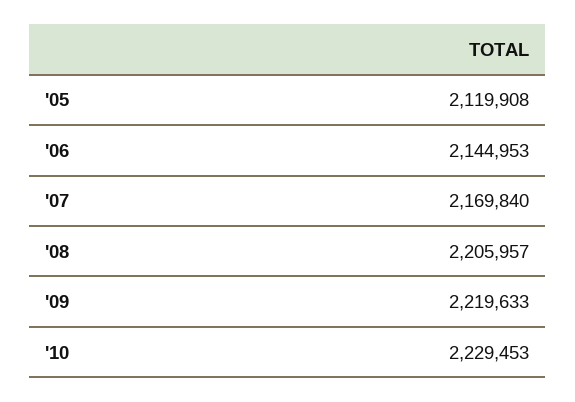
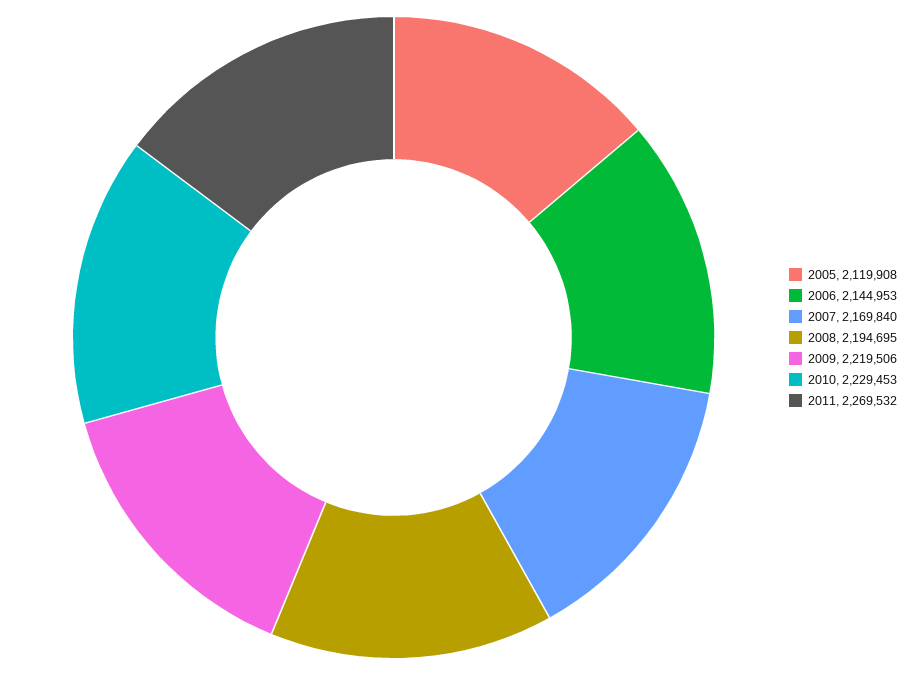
'08: 2205957 -> 2194695
'09: 2219633 -> 2219506
2011: none -> 2269532

